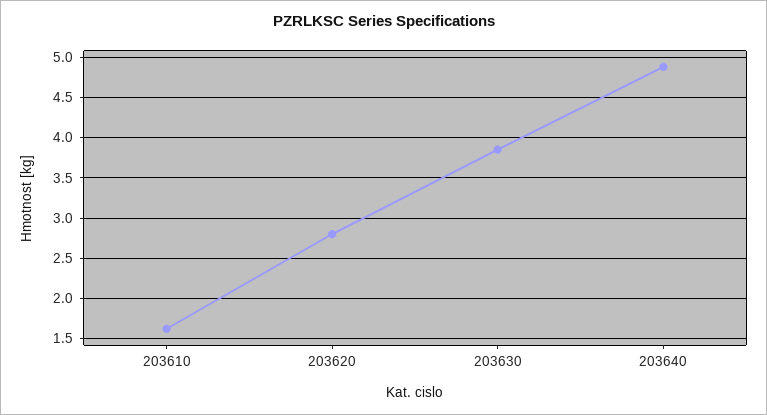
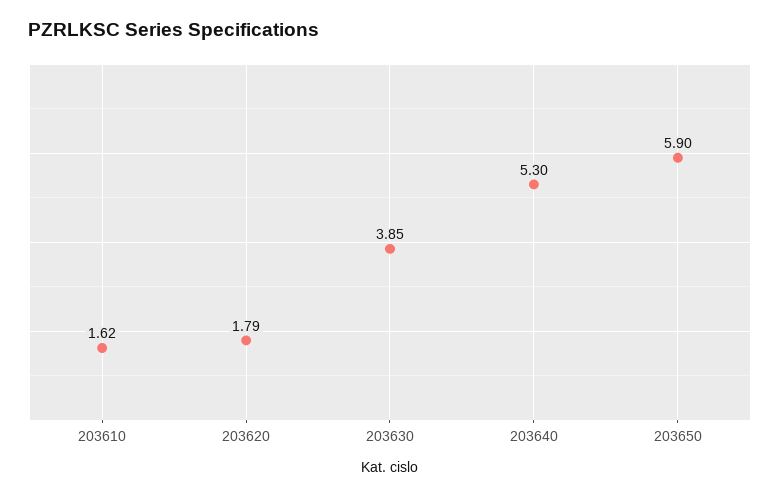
203620: 2.8 -> 1.79
203640: 4.9 -> 5.3
203650: none -> 5.9

